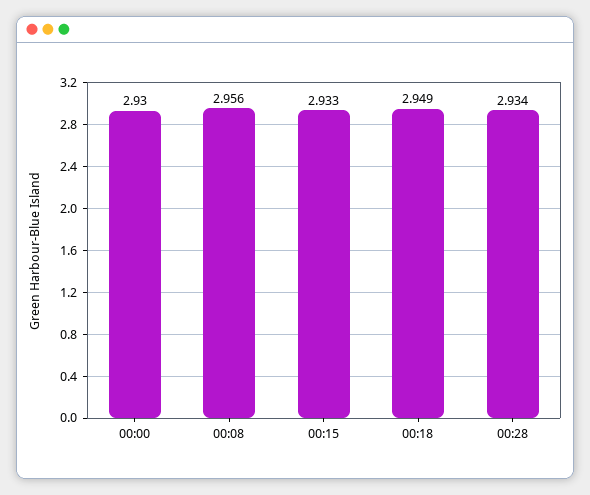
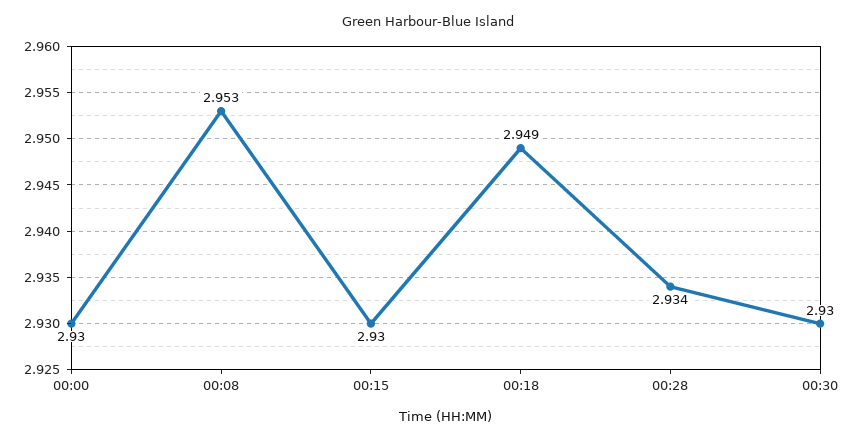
00:08: 2.956 -> 2.953
00:15: 2.933 -> 2.93
00:30: none -> 2.93

